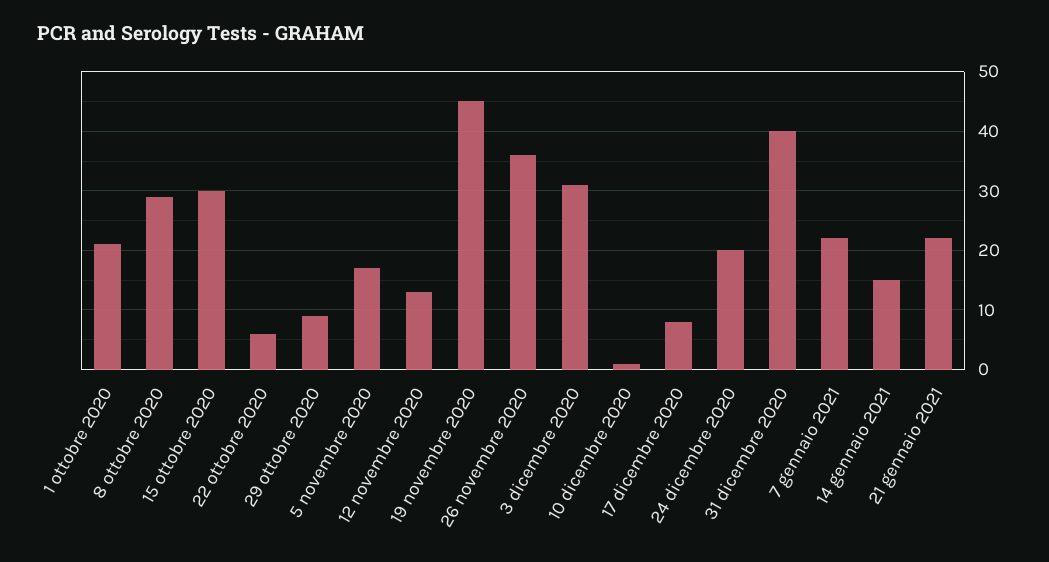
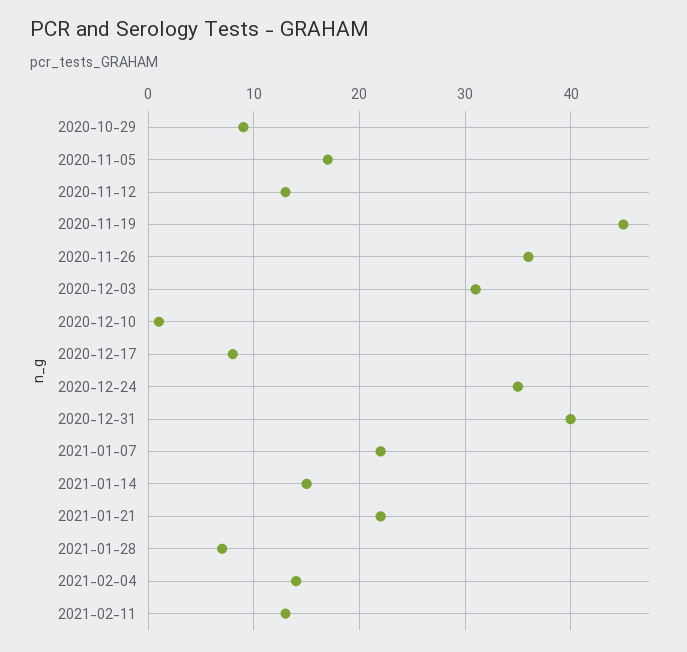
1 ottobre 2020: 20 -> none
8 ottobre 2020: 30 -> none
15 ottobre 2020: 30 -> none
22 ottobre 2020: 5 -> none
24 dicembre 2020: 20 -> 35
2021-01-28: none -> 7
2021-02-04: none -> 14
2021-02-11: none -> 13

